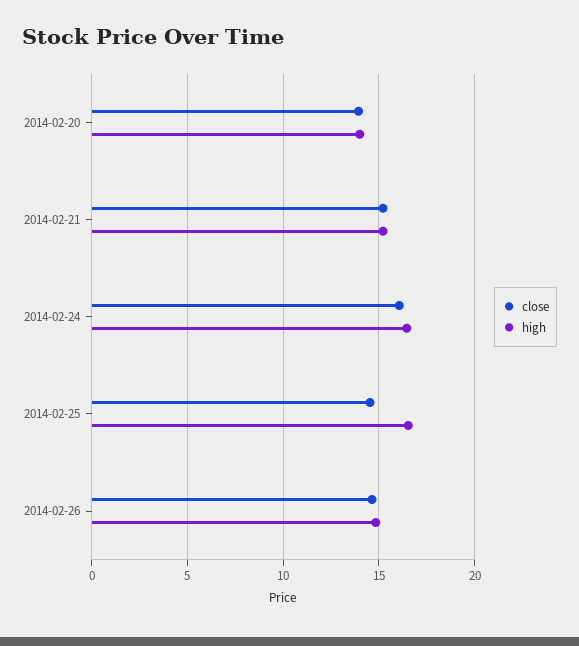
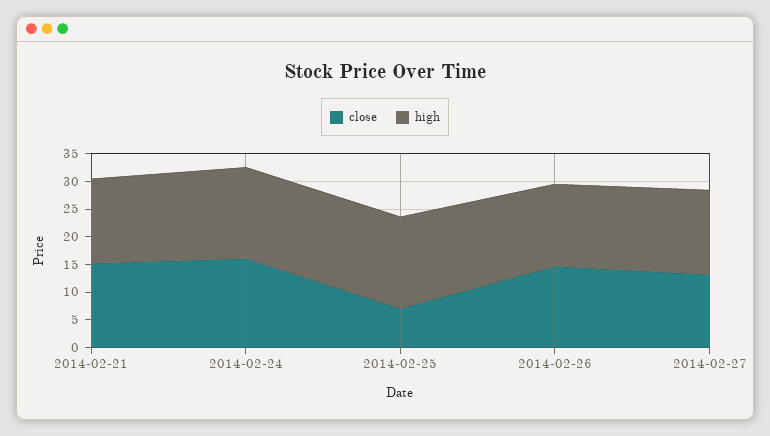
close, 2014-02-20: 14 -> none
high, 2014-02-20: 14 -> none
close, 2014-02-25: 14.5 -> 7.5
close, 2014-02-27: none -> 12.5
high, 2014-02-27: none -> 15

